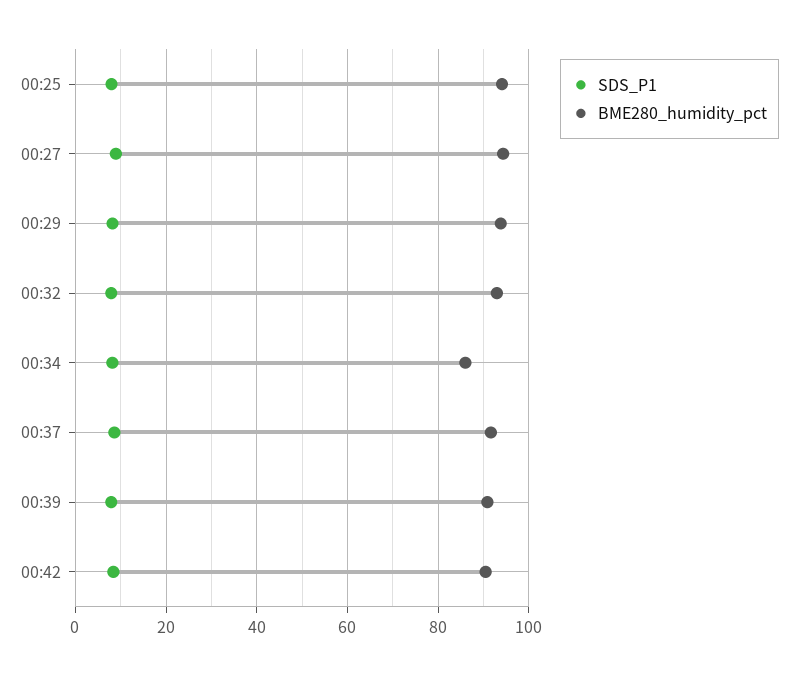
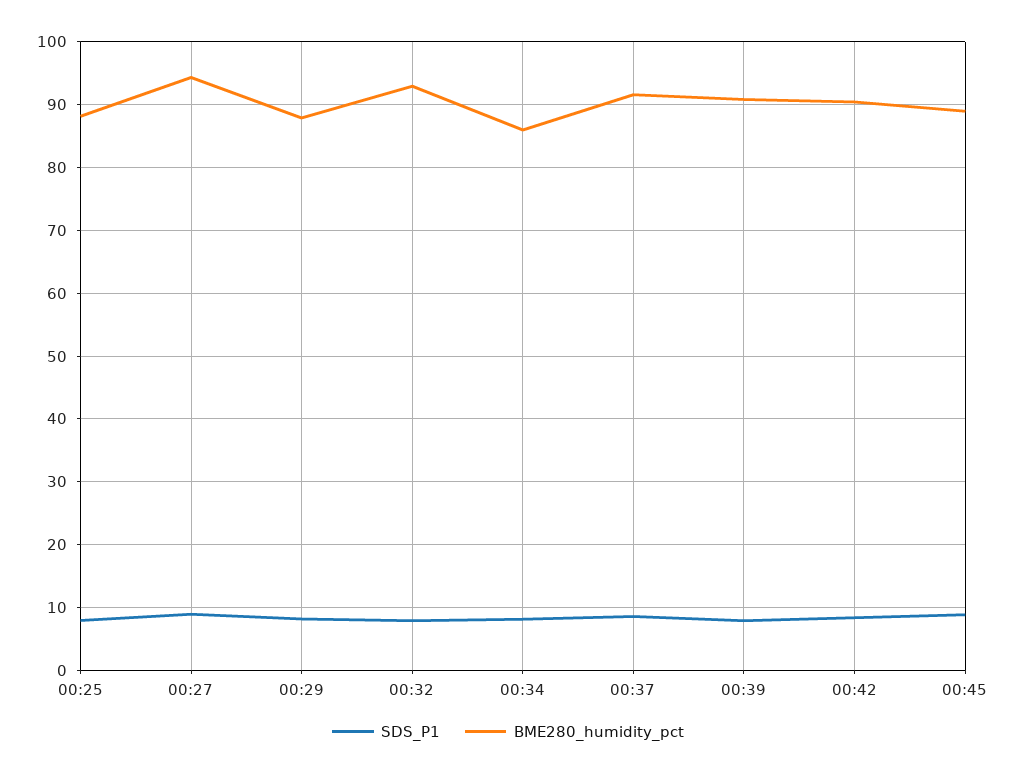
BME280_humidity_pct, 00:25: 94 -> 88
BME280_humidity_pct, 00:29: 94 -> 88
SDS_P1, 00:45: none -> 9
BME280_humidity_pct, 00:45: none -> 89

